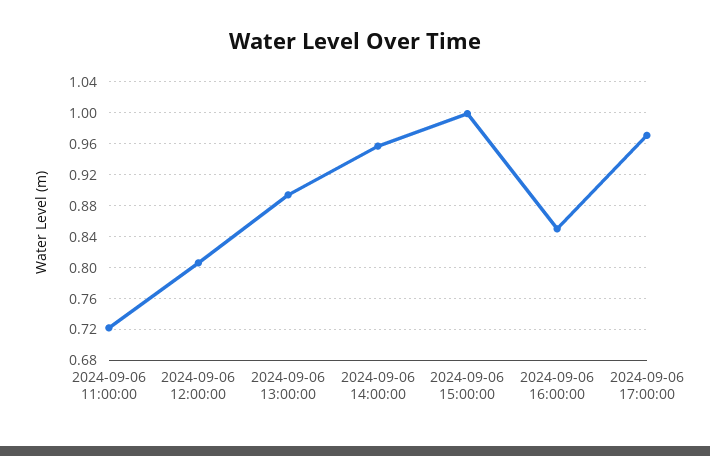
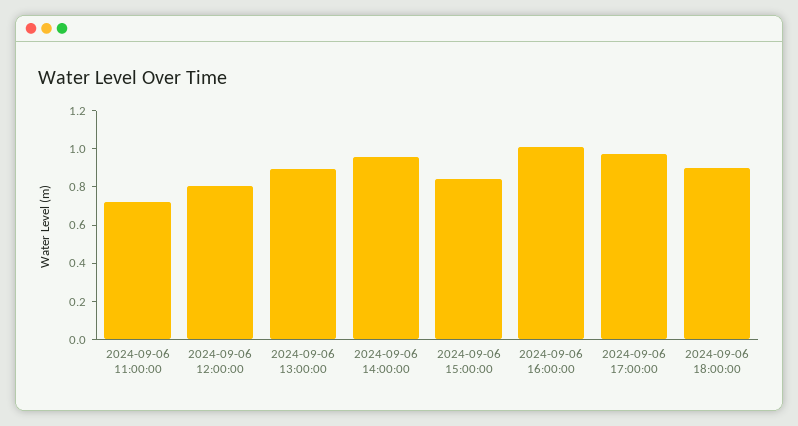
2024-09-06 15:00:00: 1 -> 0.85
2024-09-06 16:00:00: 0.85 -> 1
2024-09-06 18:00:00: none -> 0.9

